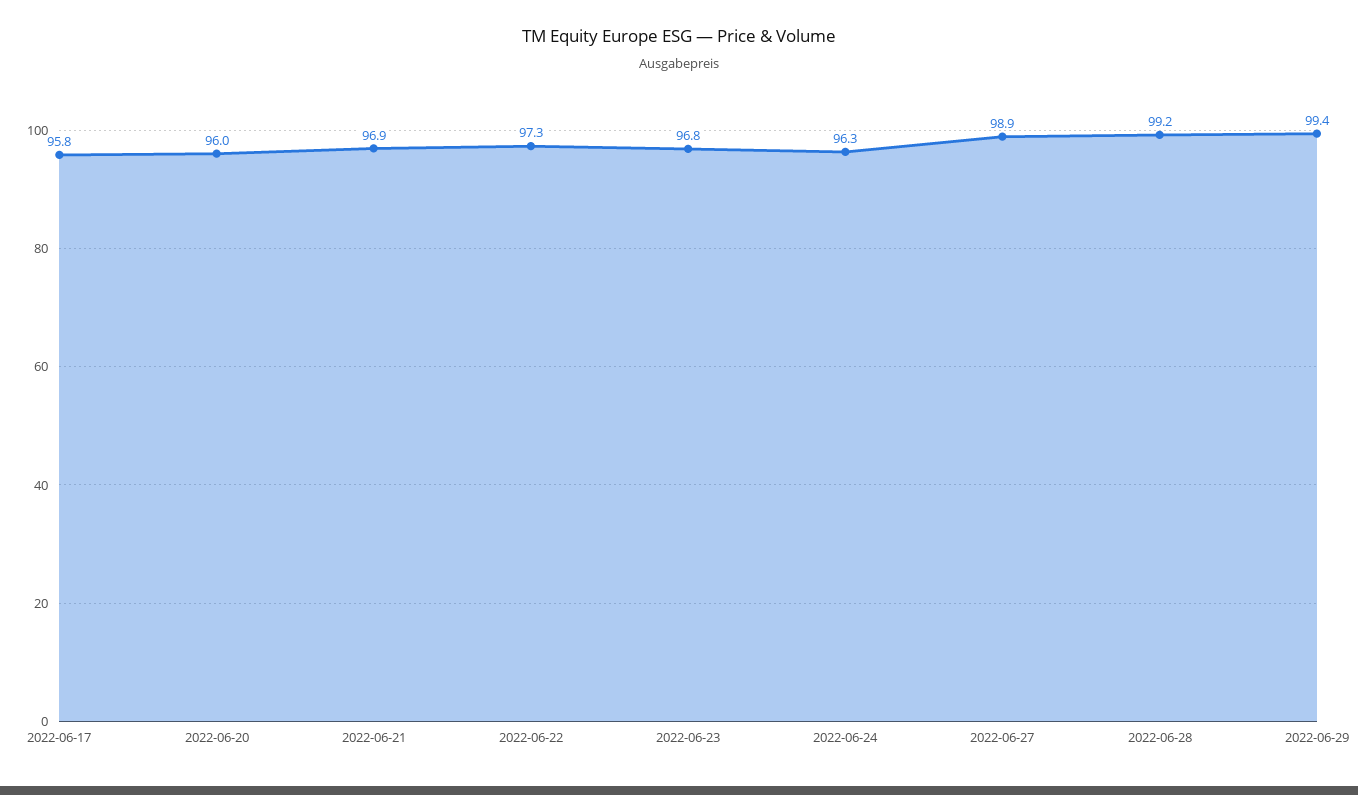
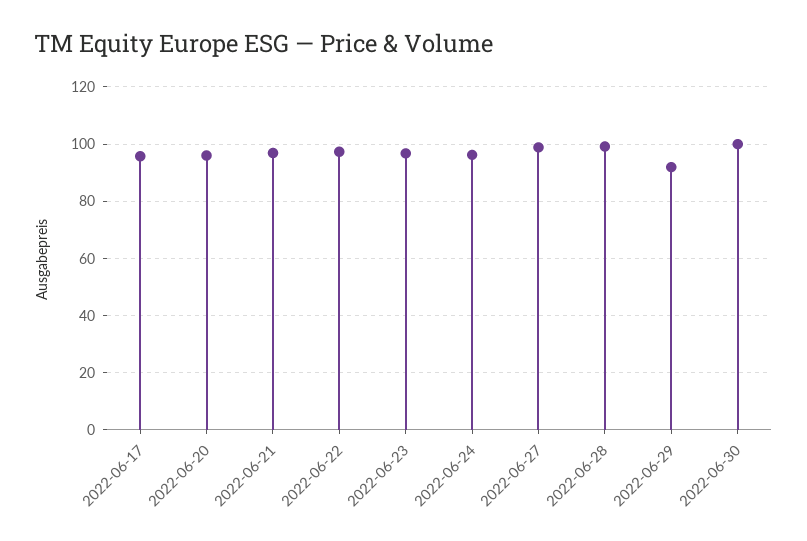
2022-06-29: 99.4 -> 92.5
2022-06-30: none -> 100

